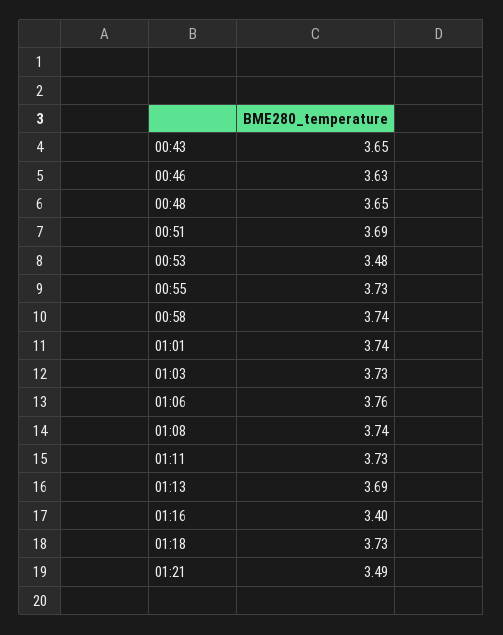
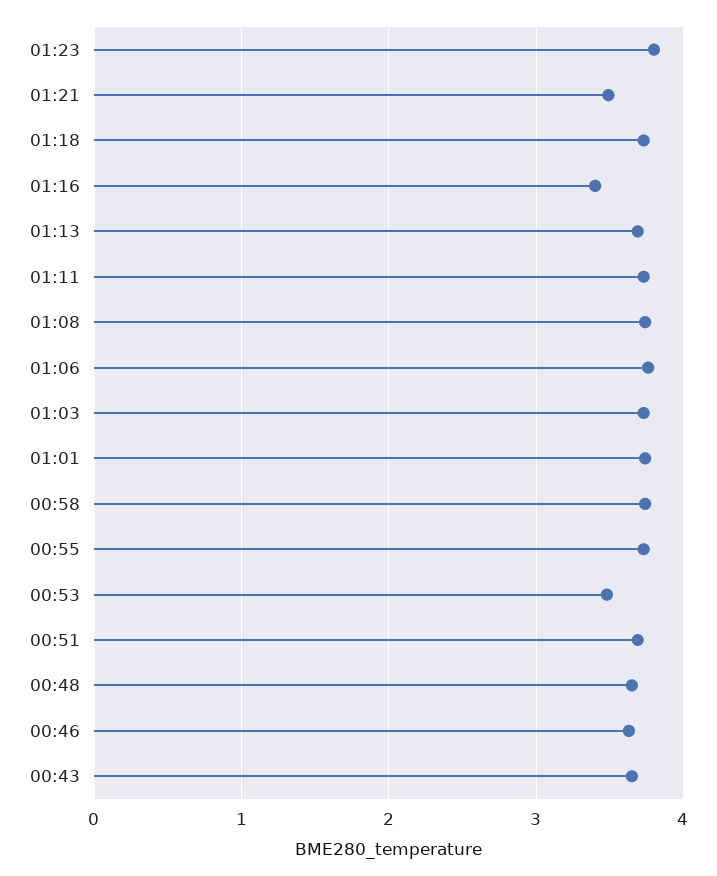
01:23: none -> 3.8

